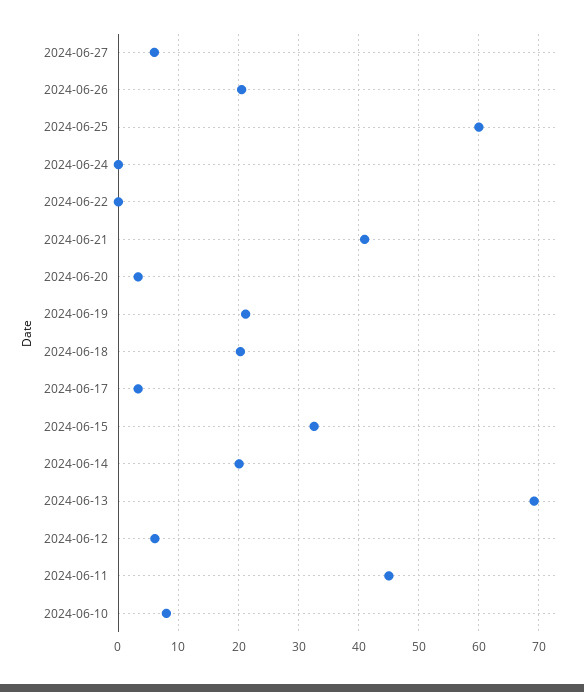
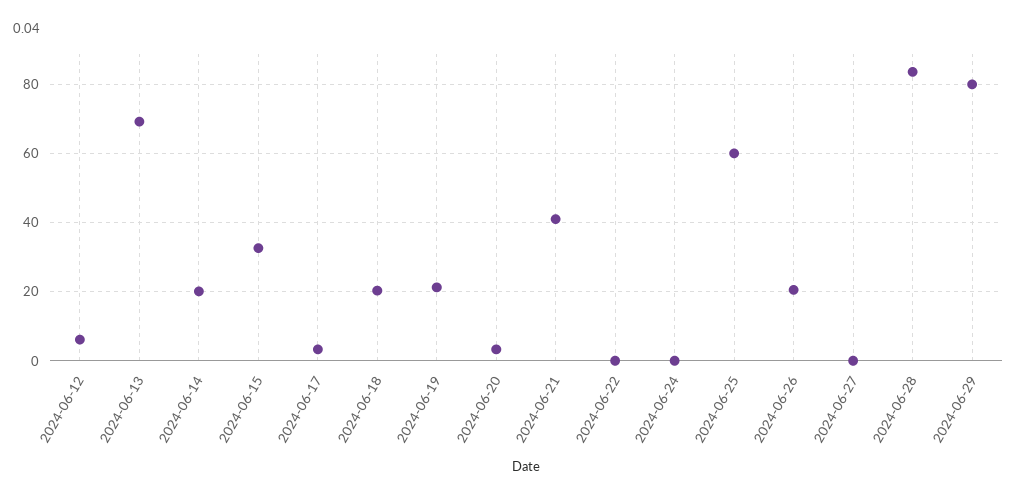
2024-06-27: 6 -> 0
2024-06-11: 45 -> none
2024-06-10: 8 -> none
2024-06-28: none -> 84
2024-06-29: none -> 80

